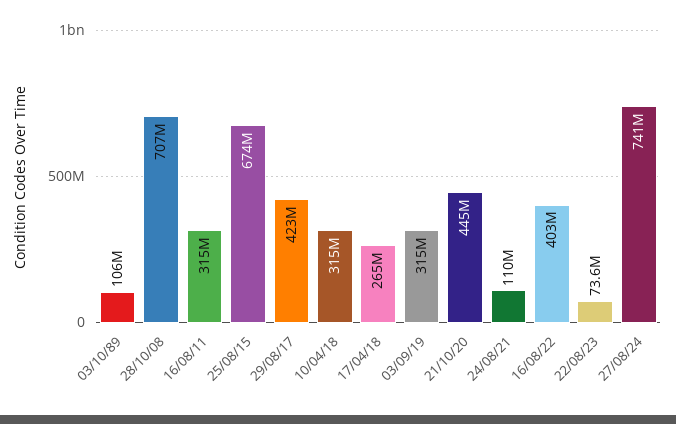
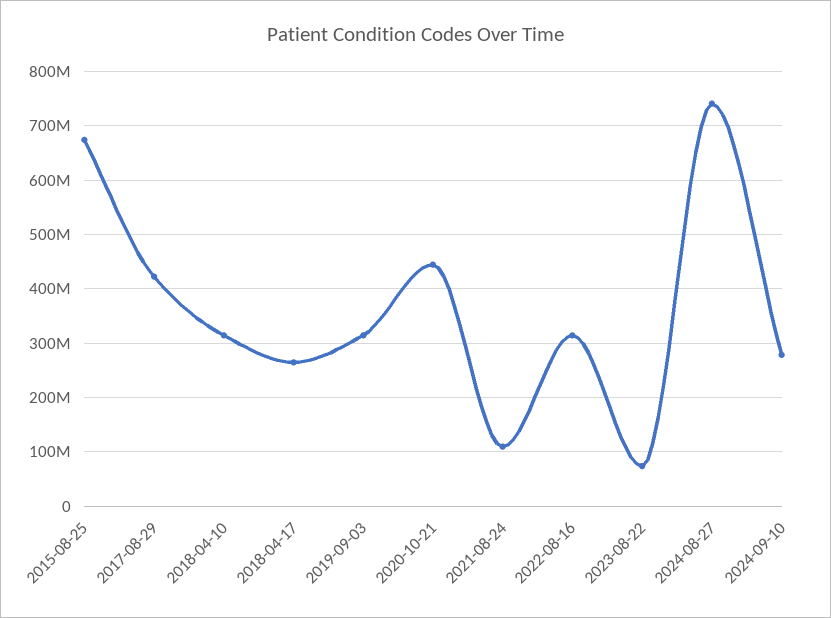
03/10/89: 106000000 -> none
28/10/08: 707000000 -> none
16/08/11: 315000000 -> none
16/08/22: 403000000 -> 320000000
2024-09-10: none -> 280000000

